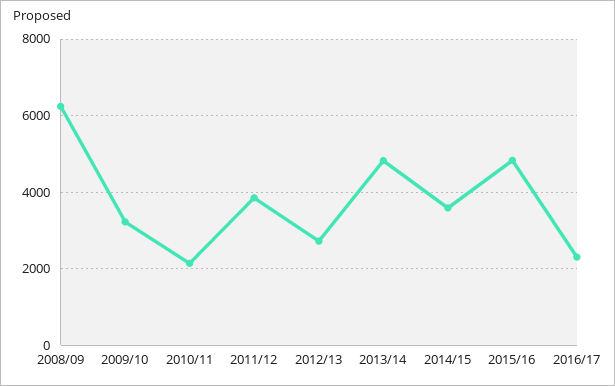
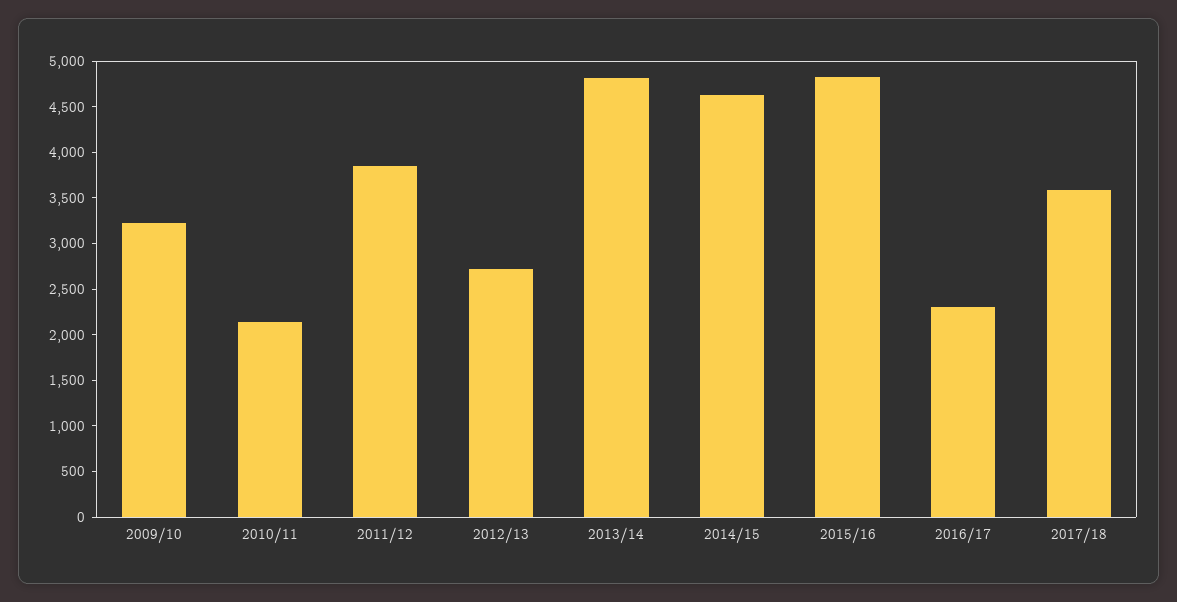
2008/09: 6200 -> none
2014/15: 3600 -> 4600
2017/18: none -> 3600

